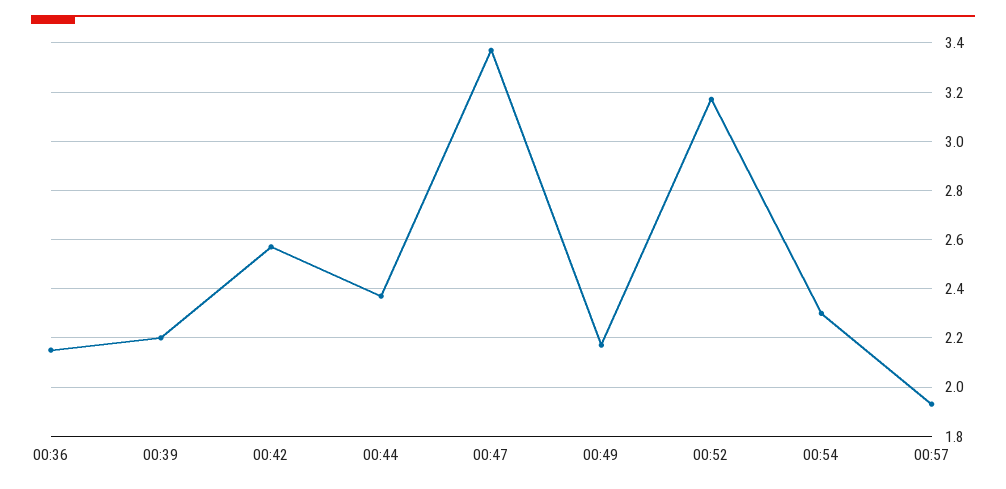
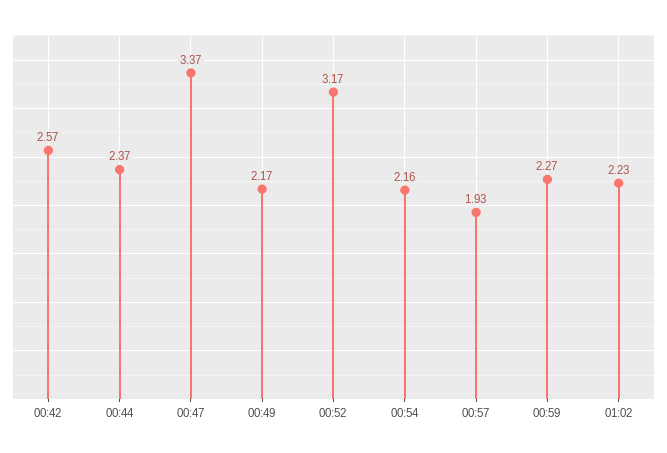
00:36: 2.15 -> none
00:39: 2.2 -> none
00:54: 2.3 -> 2.16
00:59: none -> 2.27
01:02: none -> 2.23

